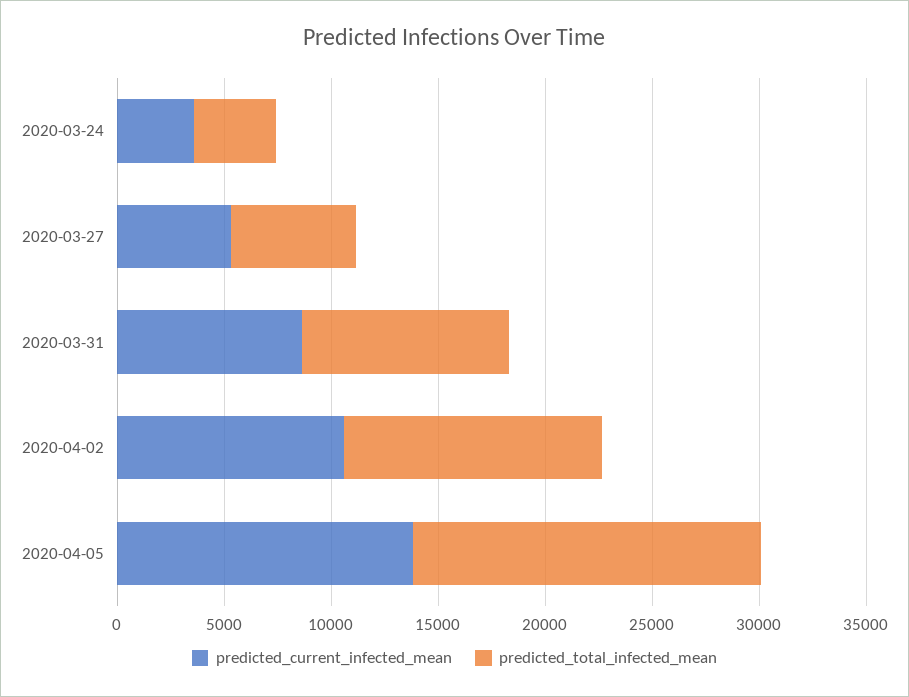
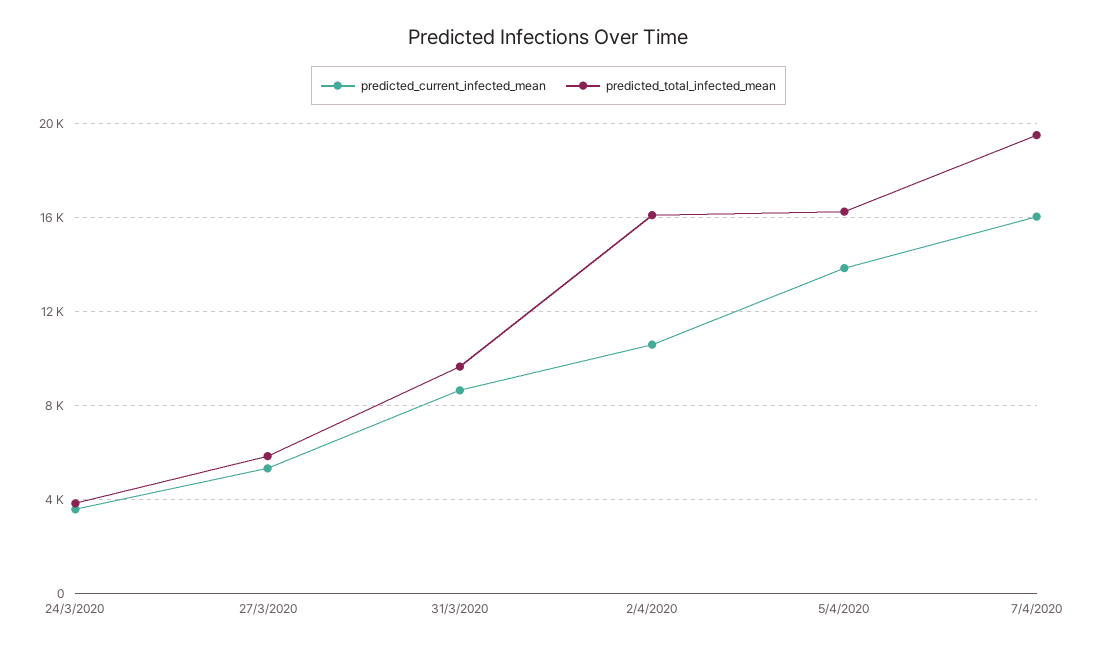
predicted_total_infected_mean, 2020-04-02: 12000 -> 16000
predicted_current_infected_mean, 7/4/2020: none -> 16000
predicted_total_infected_mean, 7/4/2020: none -> 19500

